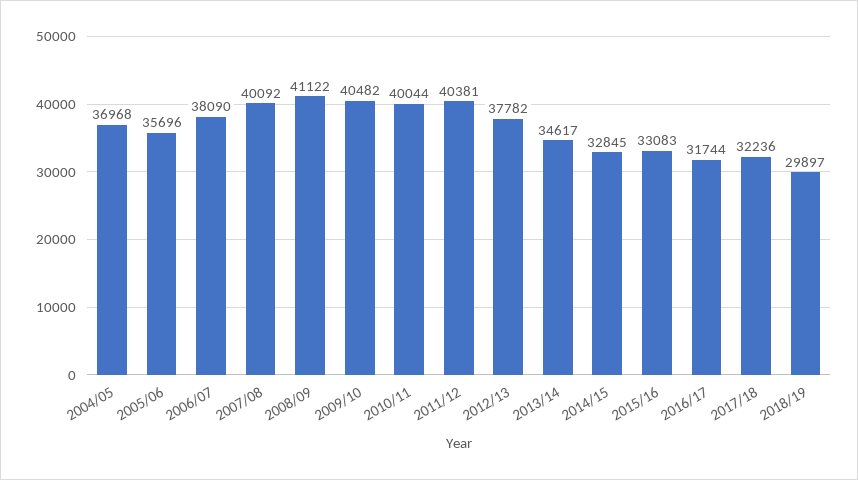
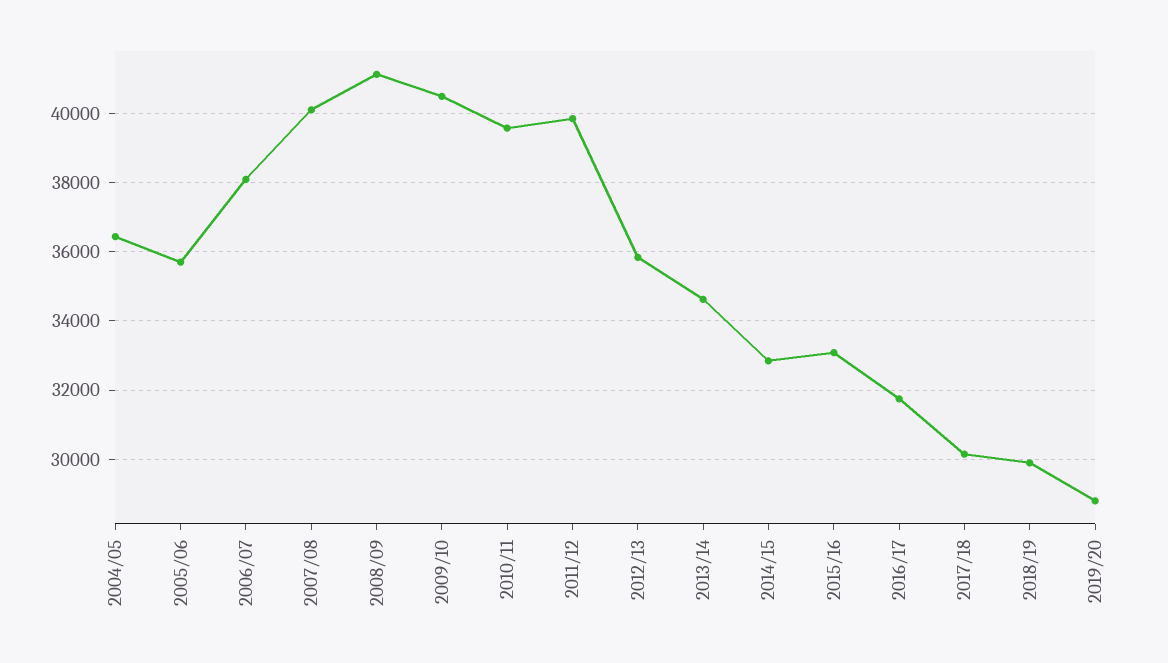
2004/05: 36968 -> 36400
2010/11: 40044 -> 39600
2011/12: 40381 -> 39800
2012/13: 37782 -> 35800
2017/18: 32236 -> 30200
2019/20: none -> 28800

